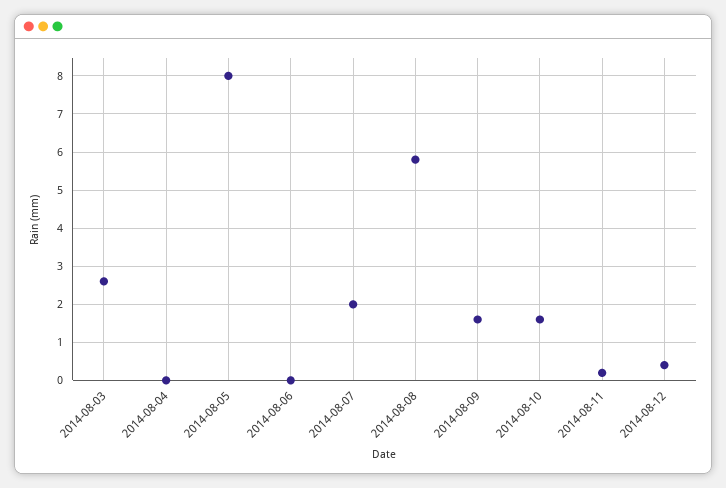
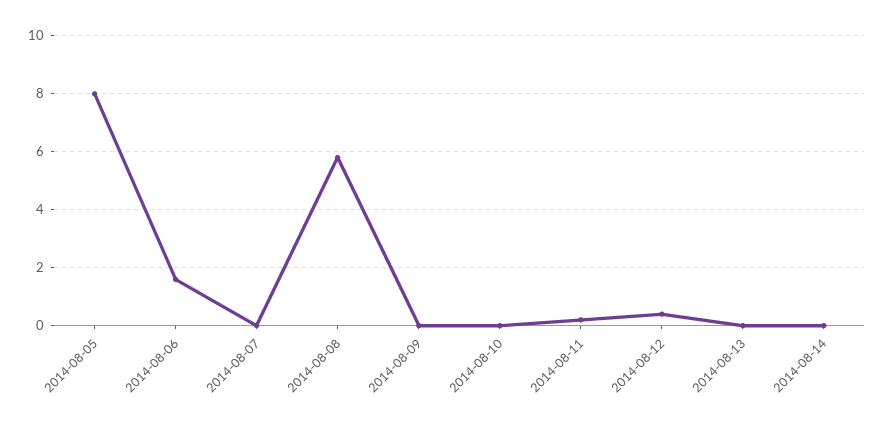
2014-08-03: 2.5 -> none
2014-08-04: 0 -> none
2014-08-06: 0 -> 1.5
2014-08-07: 2 -> 0
2014-08-09: 1.5 -> 0
2014-08-10: 1.5 -> 0
2014-08-13: none -> 0
2014-08-14: none -> 0

